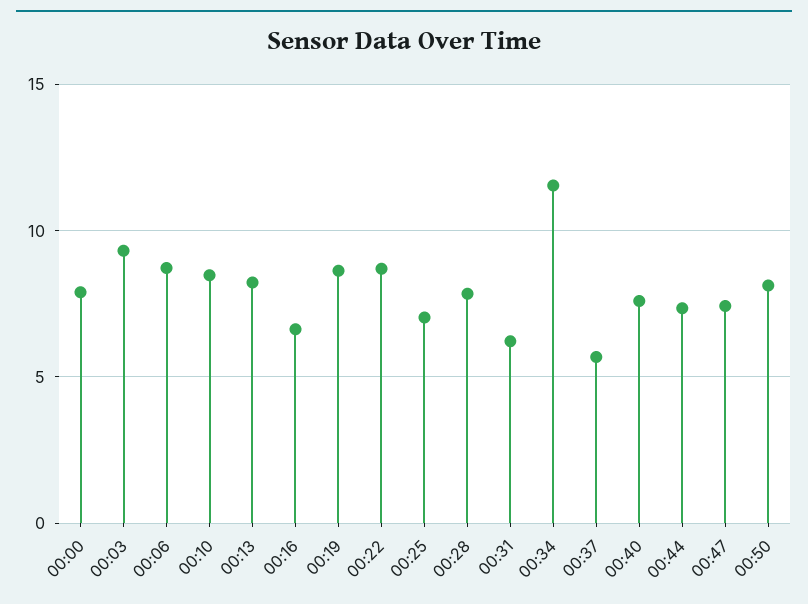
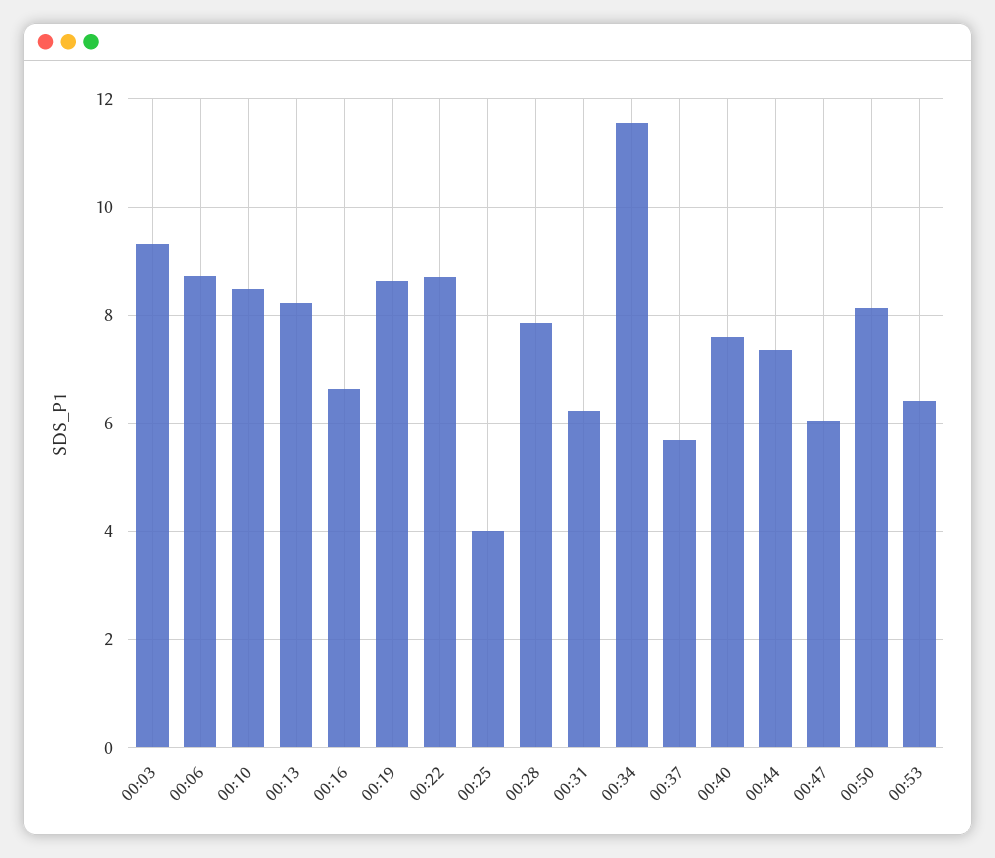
00:00: 8 -> none
00:25: 7 -> 4
00:47: 7.5 -> 6
00:53: none -> 6.4

